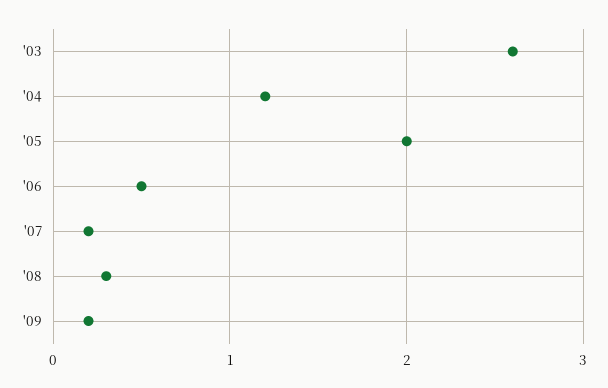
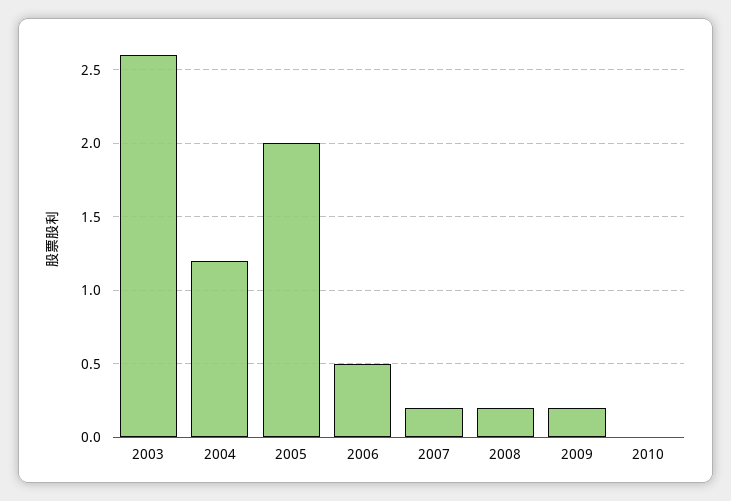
'08: 0.3 -> 0.2
2010: none -> 0

